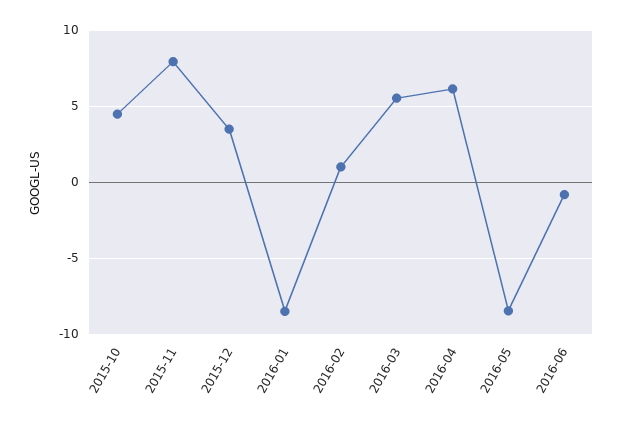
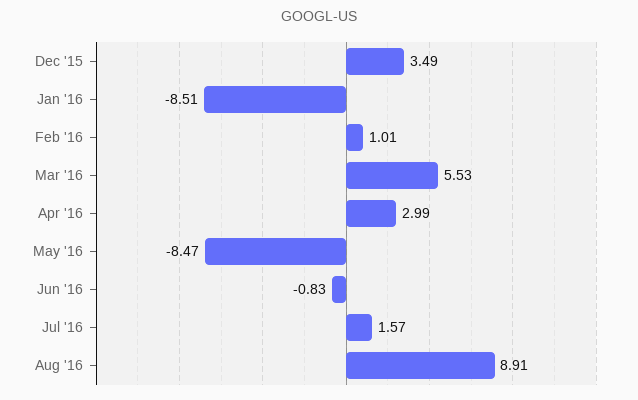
2015-10: 4.5 -> none
2015-11: 8 -> none
2016-04: 6 -> 2.99
Jul '16: none -> 1.57
Aug '16: none -> 8.91

